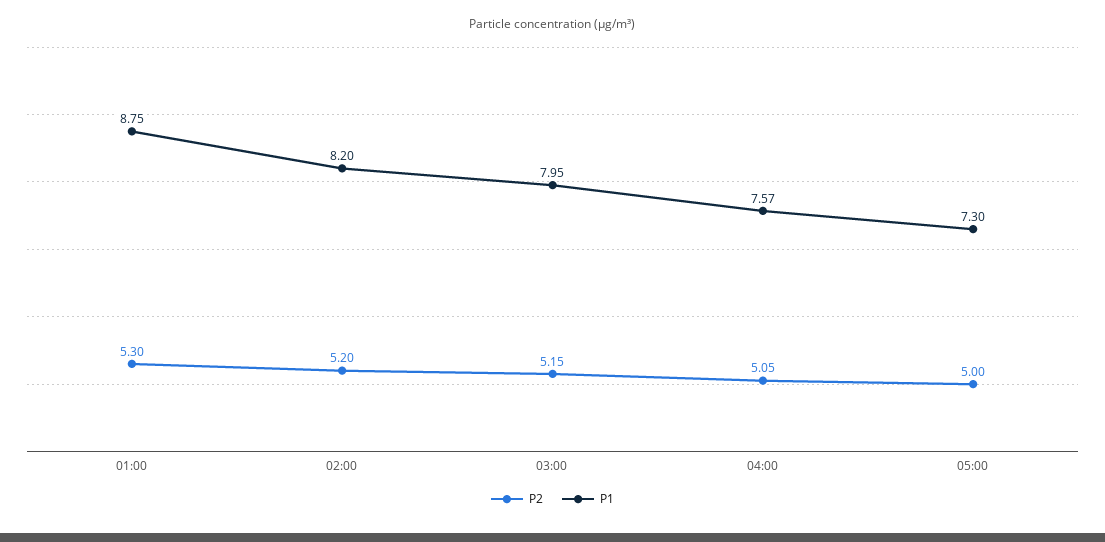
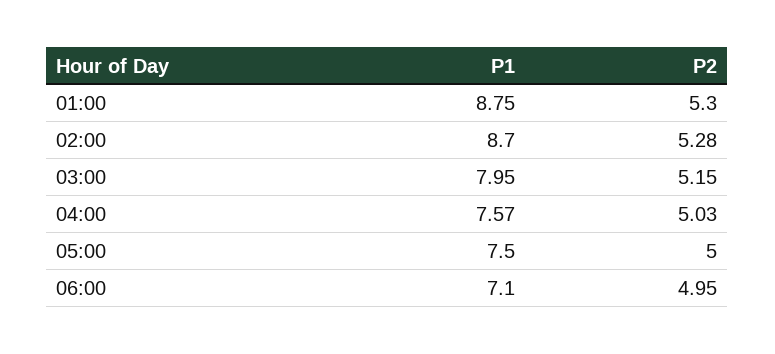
P2, 02:00: 5.2 -> 5.28
P1, 02:00: 8.2 -> 8.7
P2, 04:00: 5.05 -> 5.03
P1, 05:00: 7.3 -> 7.5
P1, 06:00: none -> 7.1
P2, 06:00: none -> 4.95

